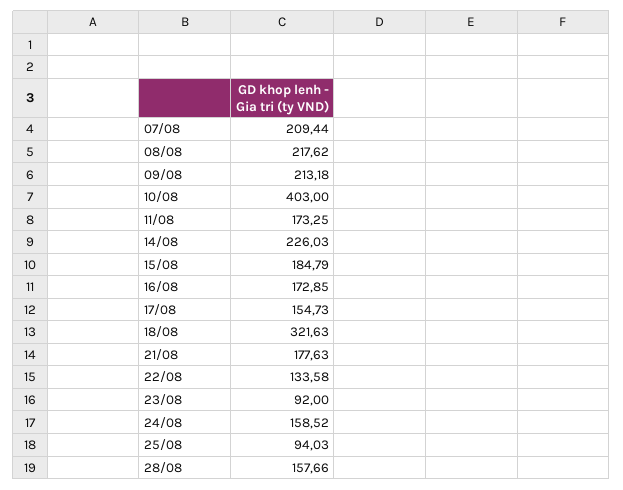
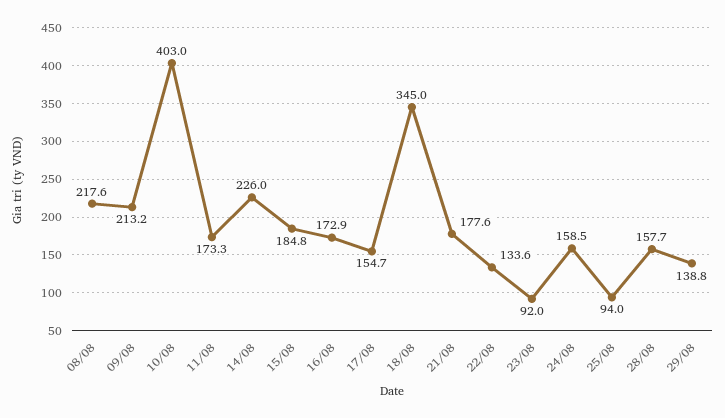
07/08: 209.44 -> none
18/08: 321.63 -> 345
29/08: none -> 138.8

